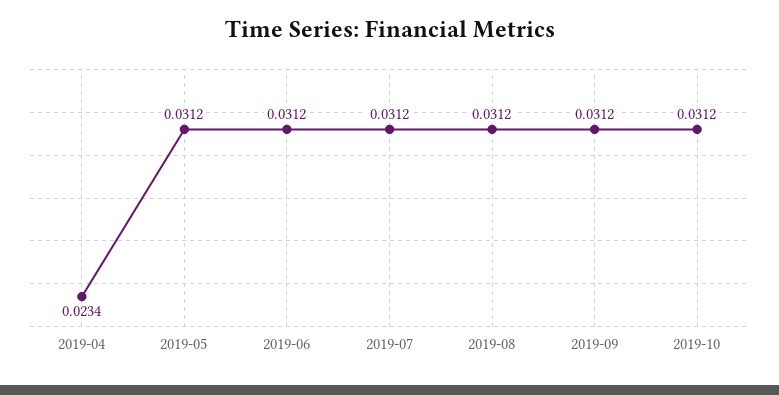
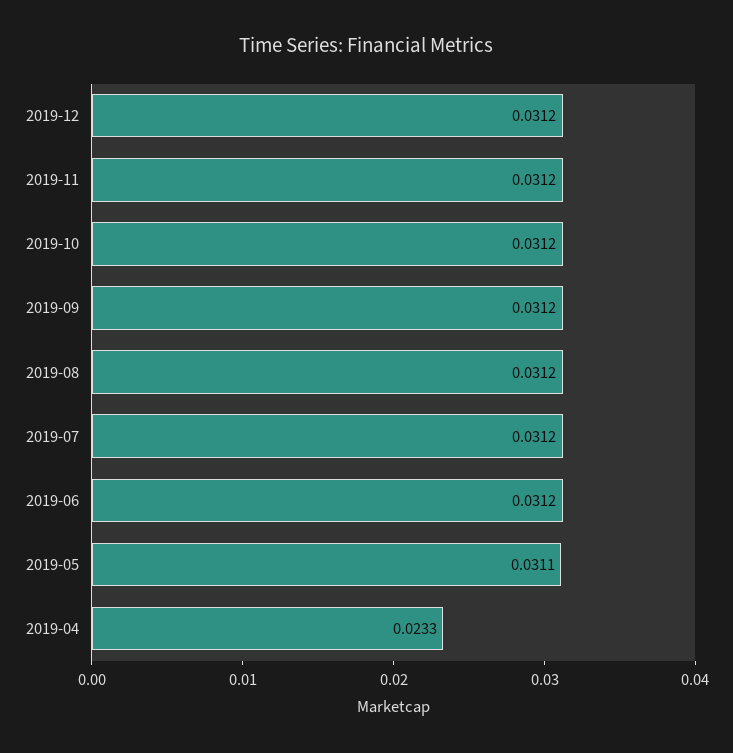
2019-04: 0.0234 -> 0.0233
2019-05: 0.0312 -> 0.0311
2019-12: none -> 0.0312
2019-11: none -> 0.0312

